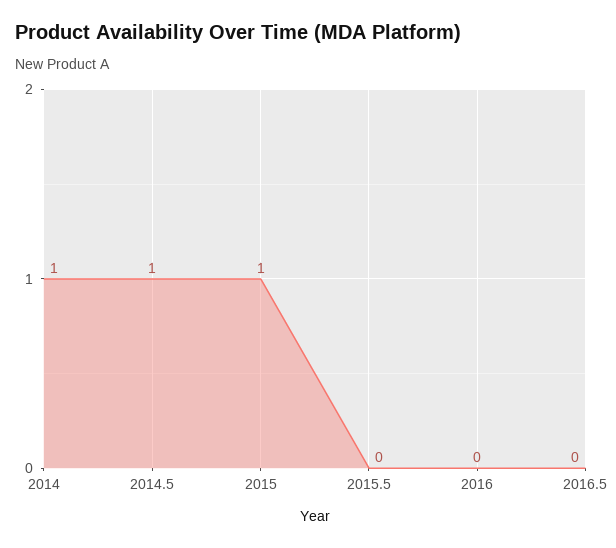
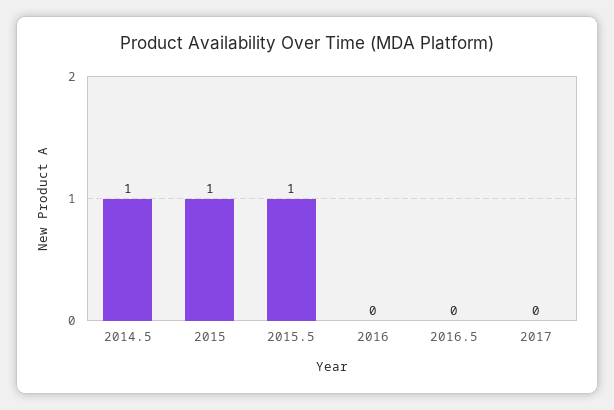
2014: 1 -> none
2015.5: 0 -> 1
2017: none -> 0

